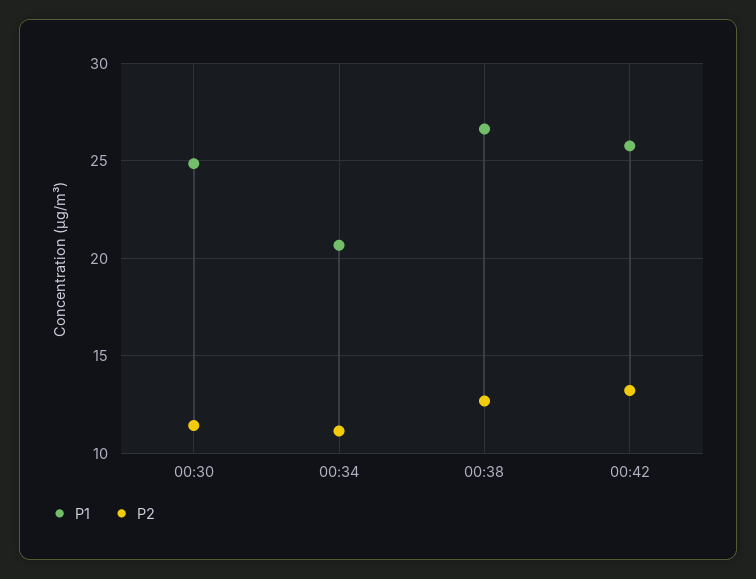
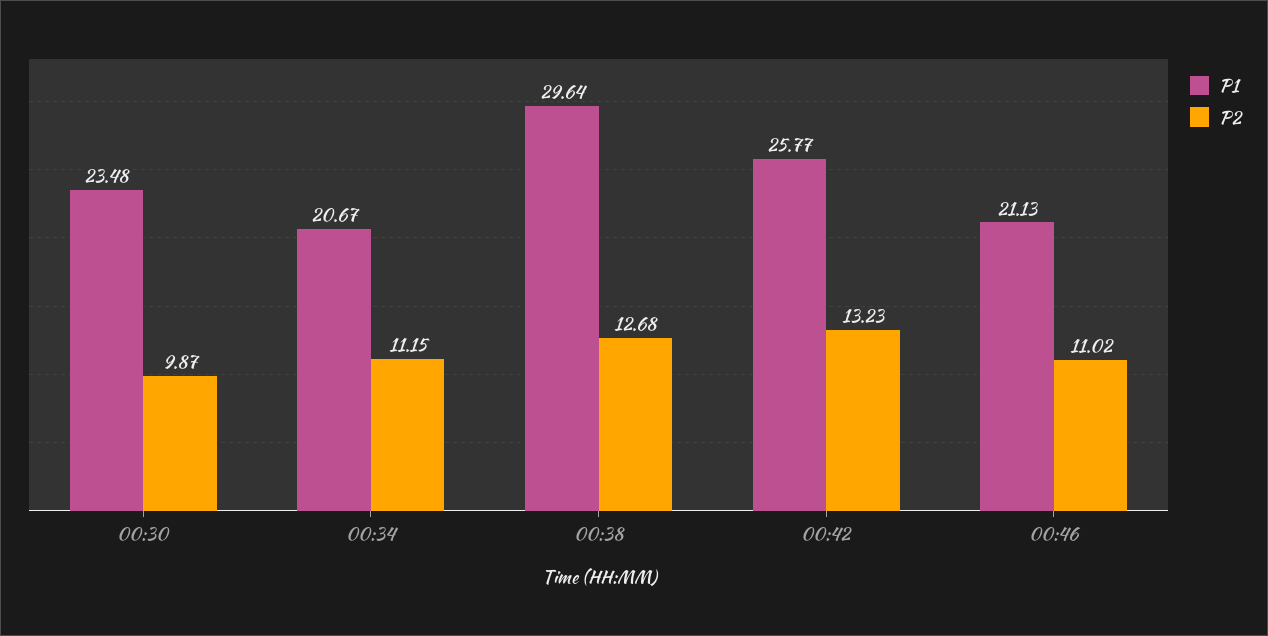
P1, 00:30: 25 -> 23.48
P2, 00:30: 11.5 -> 9.87
P1, 00:38: 26.5 -> 29.64
P1, 00:46: none -> 21.13
P2, 00:46: none -> 11.02

